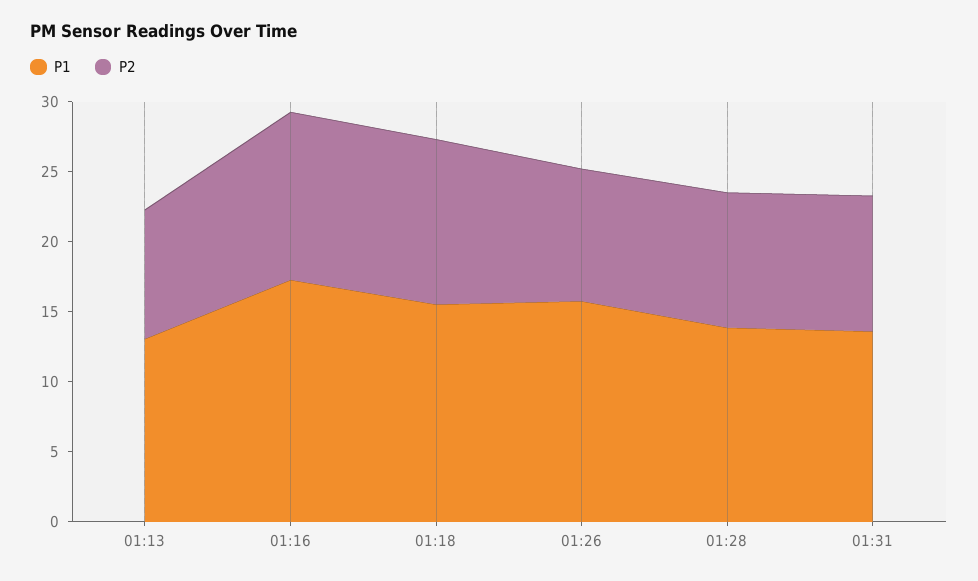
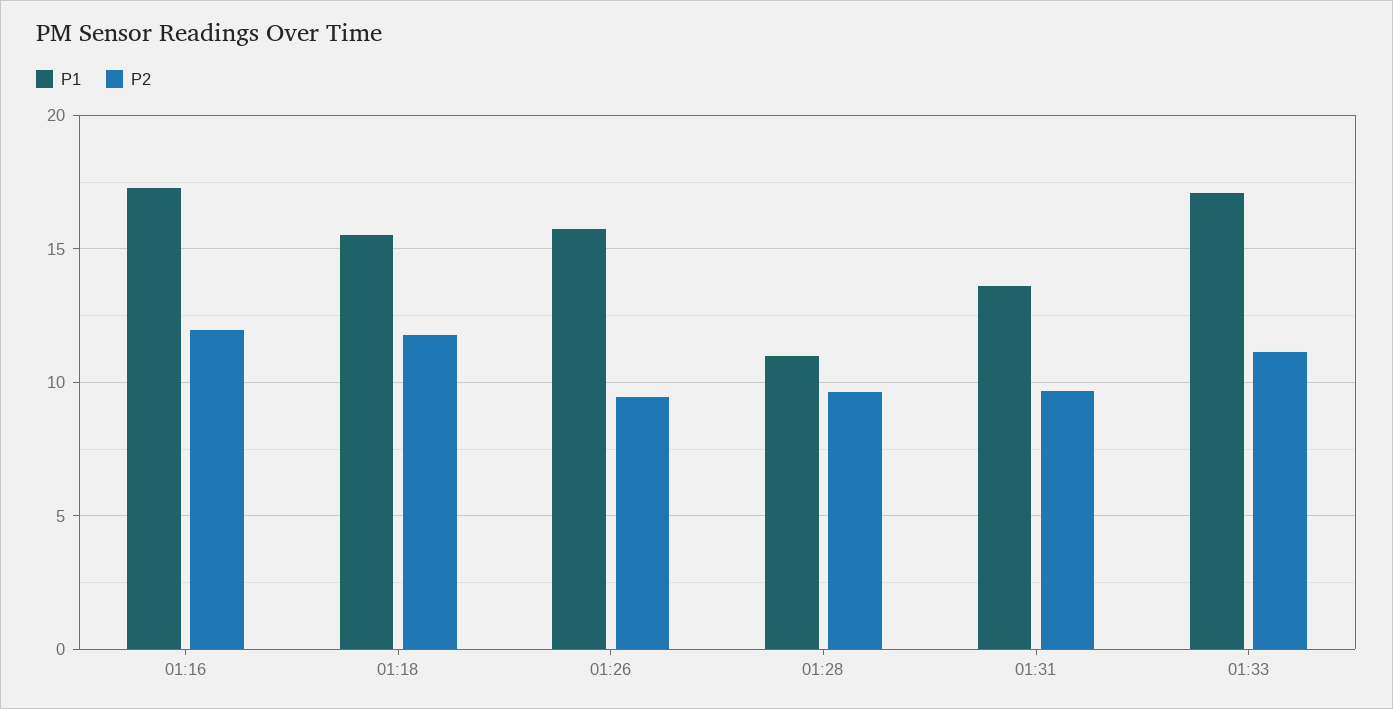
P1, 01:13: 13 -> none
P2, 01:13: 9 -> none
P1, 01:28: 14 -> 11
P1, 01:33: none -> 17
P2, 01:33: none -> 11

